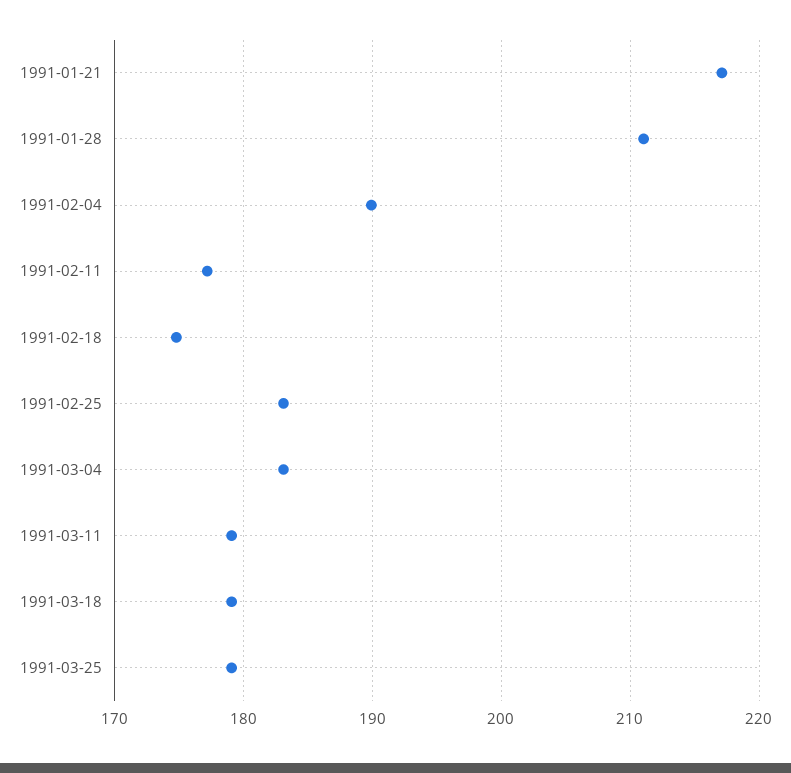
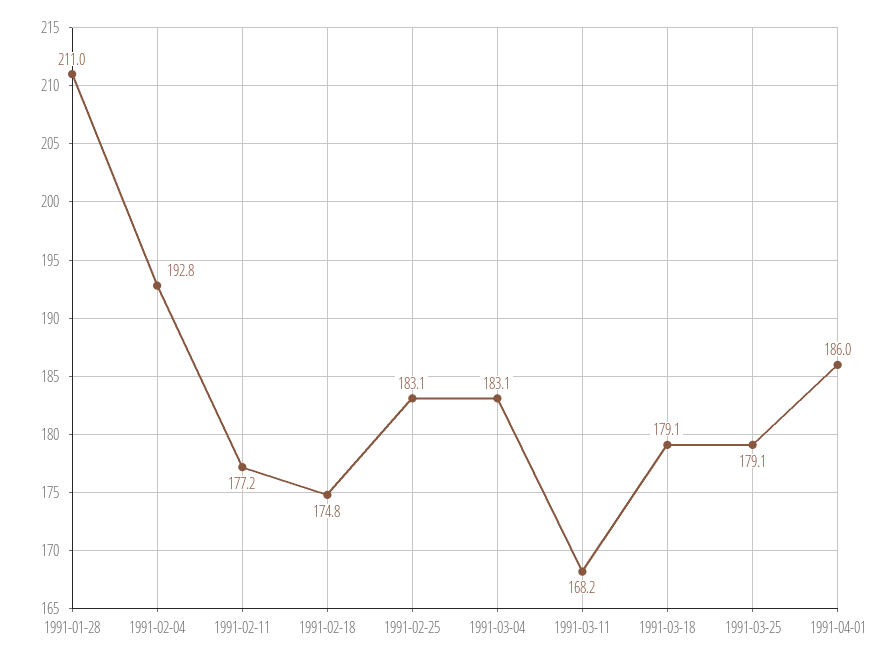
1991-01-21: 217 -> none
1991-02-04: 190 -> 192.8
1991-03-11: 179 -> 168.2
1991-04-01: none -> 186

